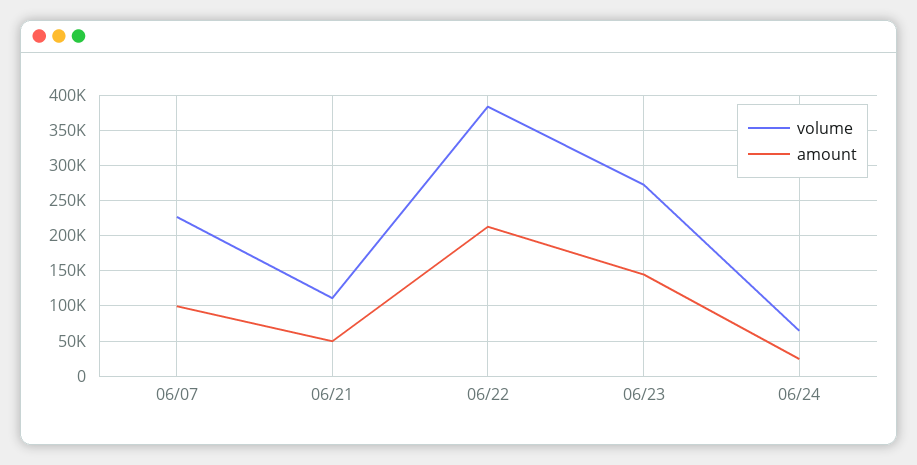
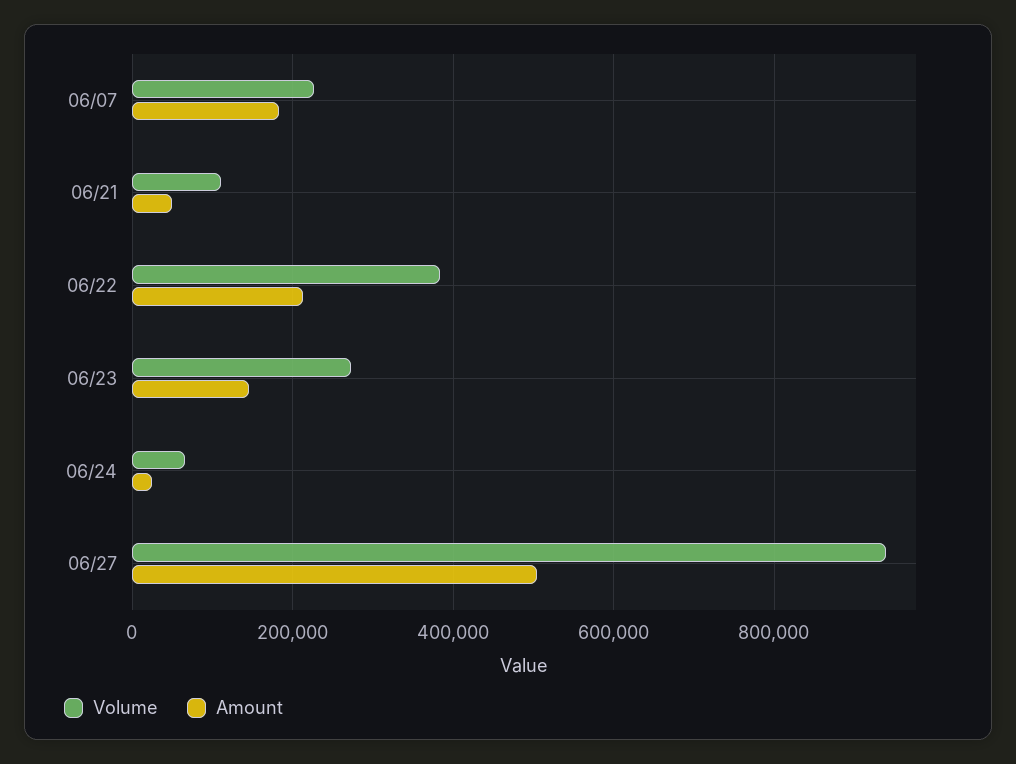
amount, 06/07: 100000 -> 180000
volume, 06/27: none -> 940000
amount, 06/27: none -> 500000

